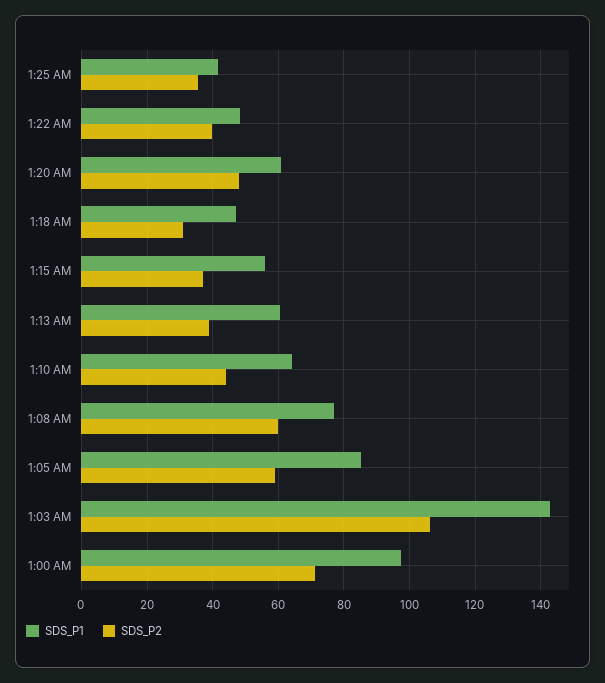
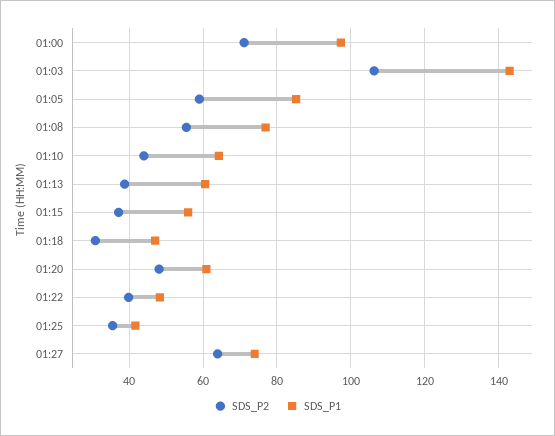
SDS_P2, 1:08 AM: 60 -> 56
SDS_P2, 01:27: none -> 64
SDS_P1, 01:27: none -> 74

